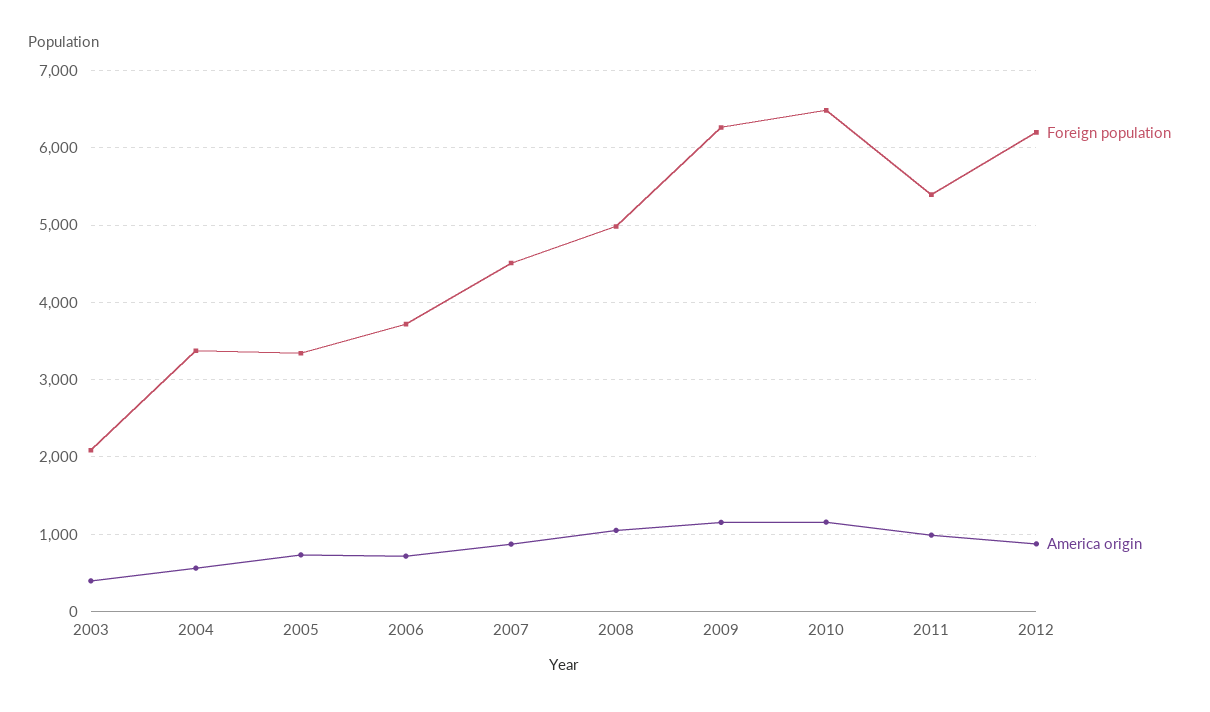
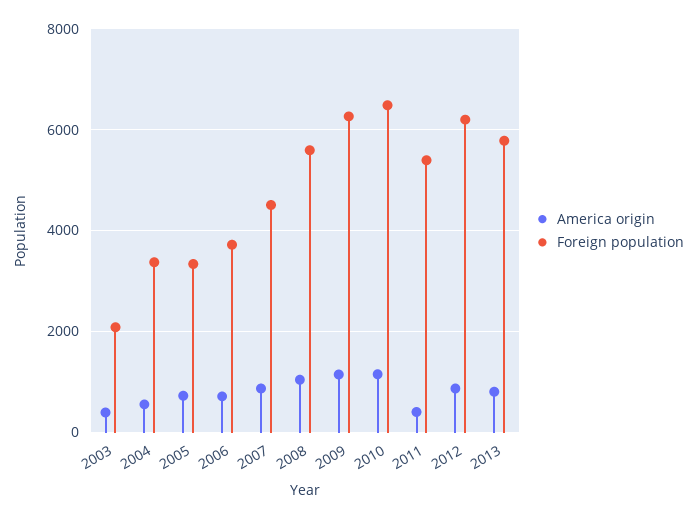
Foreign population, 2008: 5000 -> 5600
America origin, 2011: 1000 -> 400
America origin, 2013: none -> 800
Foreign population, 2013: none -> 5800

